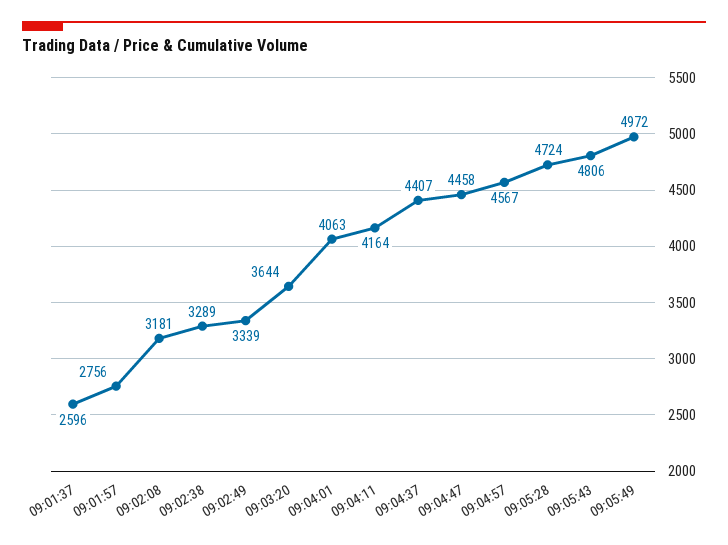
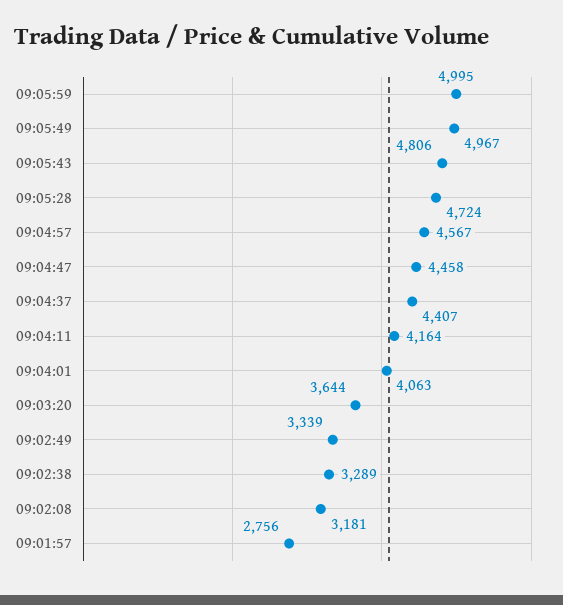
09:01:37: 2596 -> none
09:05:49: 4972 -> 4967
09:05:59: none -> 4995

